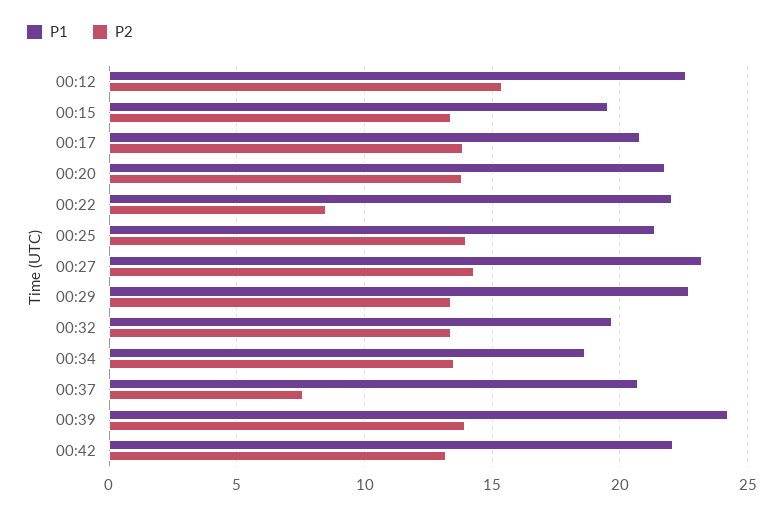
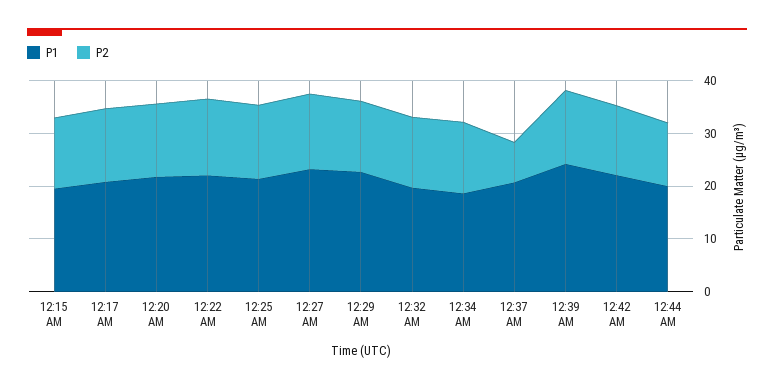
P1, 00:12: 22.5 -> none
P2, 00:12: 15.5 -> none
P2, 00:22: 8.5 -> 14
P1, 12:44 AM: none -> 20
P2, 12:44 AM: none -> 12

